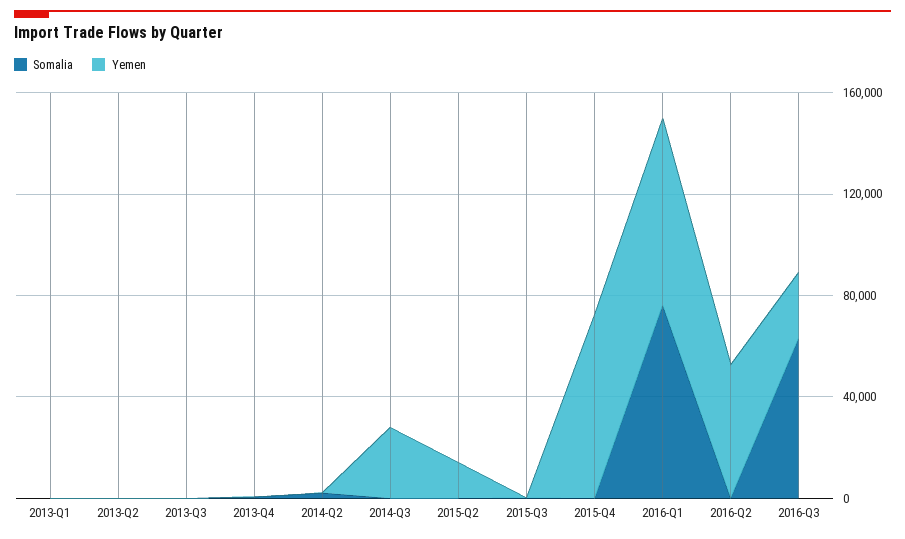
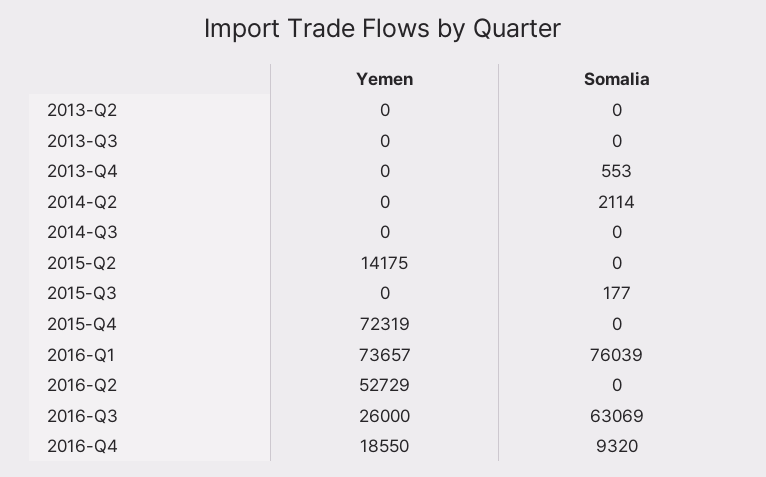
Somalia, 2013-Q1: 0 -> none
Yemen, 2013-Q1: 0 -> none
Yemen, 2014-Q3: 30000 -> 0
Yemen, 2016-Q4: none -> 18550
Somalia, 2016-Q4: none -> 9320

